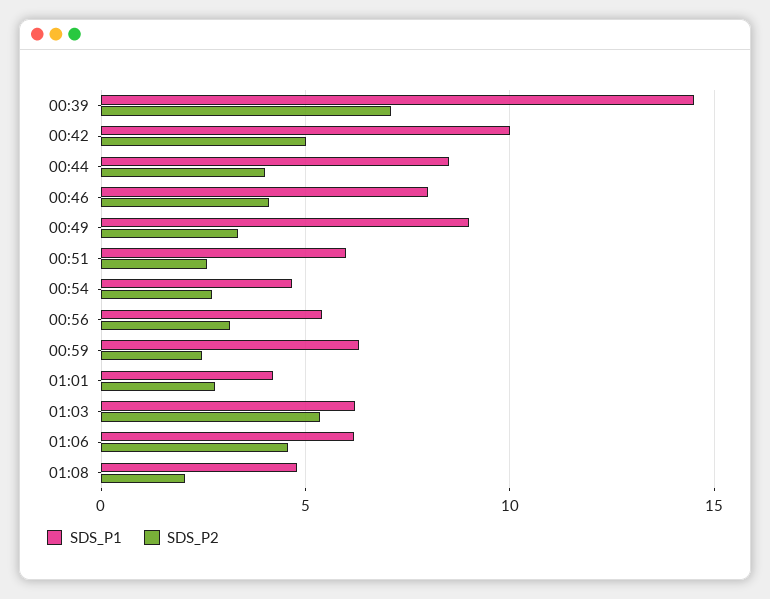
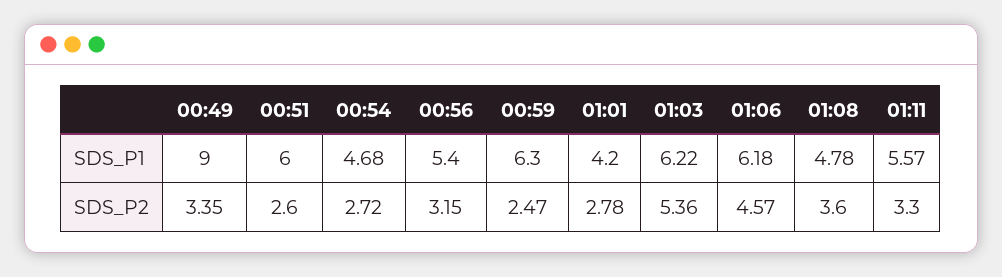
SDS_P1, 00:39: 14.5 -> none
SDS_P2, 00:39: 7 -> none
SDS_P1, 00:42: 10 -> none
SDS_P2, 00:42: 5 -> none
SDS_P1, 00:44: 8.5 -> none
SDS_P2, 00:44: 4 -> none
SDS_P1, 00:46: 8 -> none
SDS_P2, 00:46: 4 -> none
SDS_P2, 01:08: 2 -> 3.6
SDS_P1, 01:11: none -> 5.57
SDS_P2, 01:11: none -> 3.3

